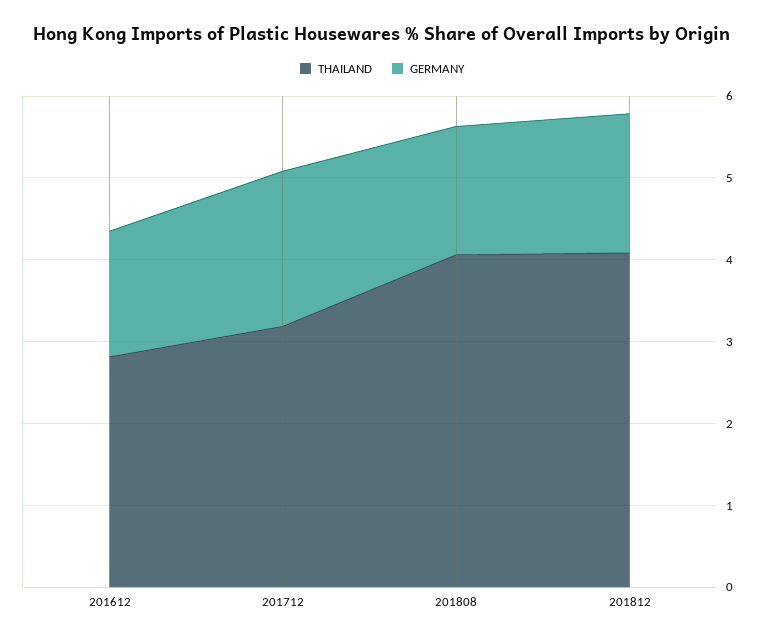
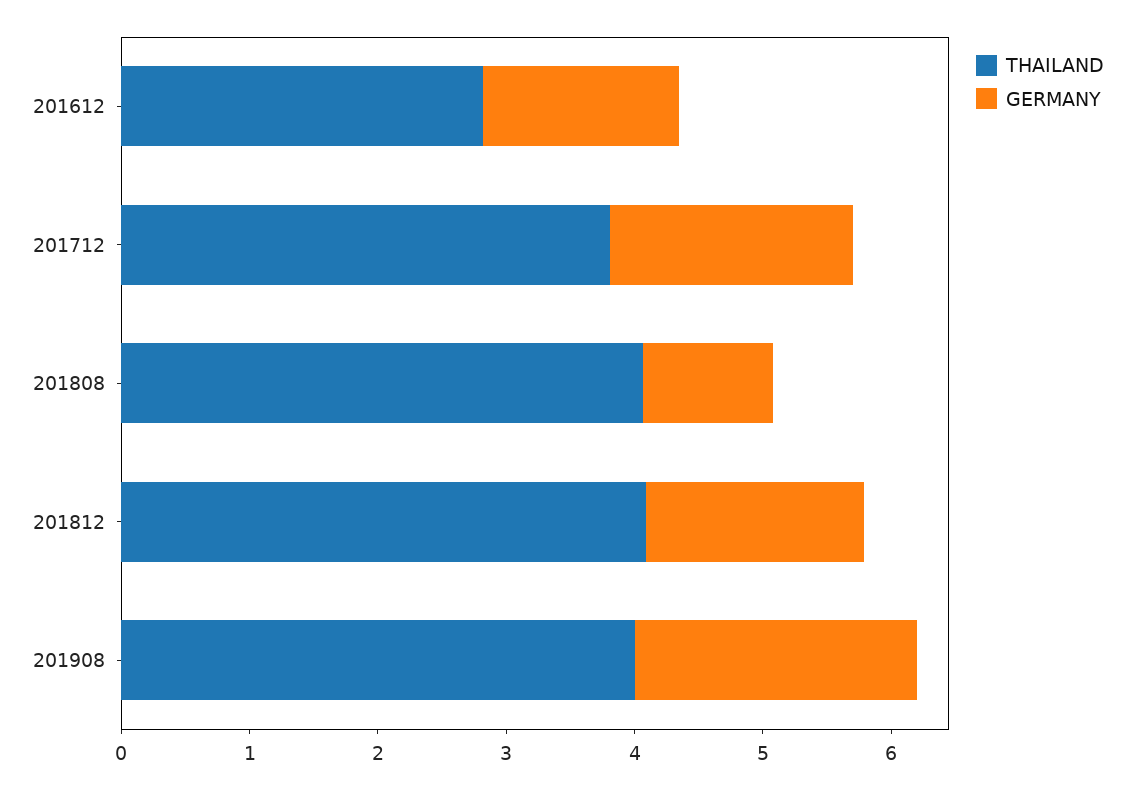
THAILAND, 201712: 3.2 -> 3.8
GERMANY, 201808: 1.6 -> 1
THAILAND, 201908: none -> 4
GERMANY, 201908: none -> 2.2

